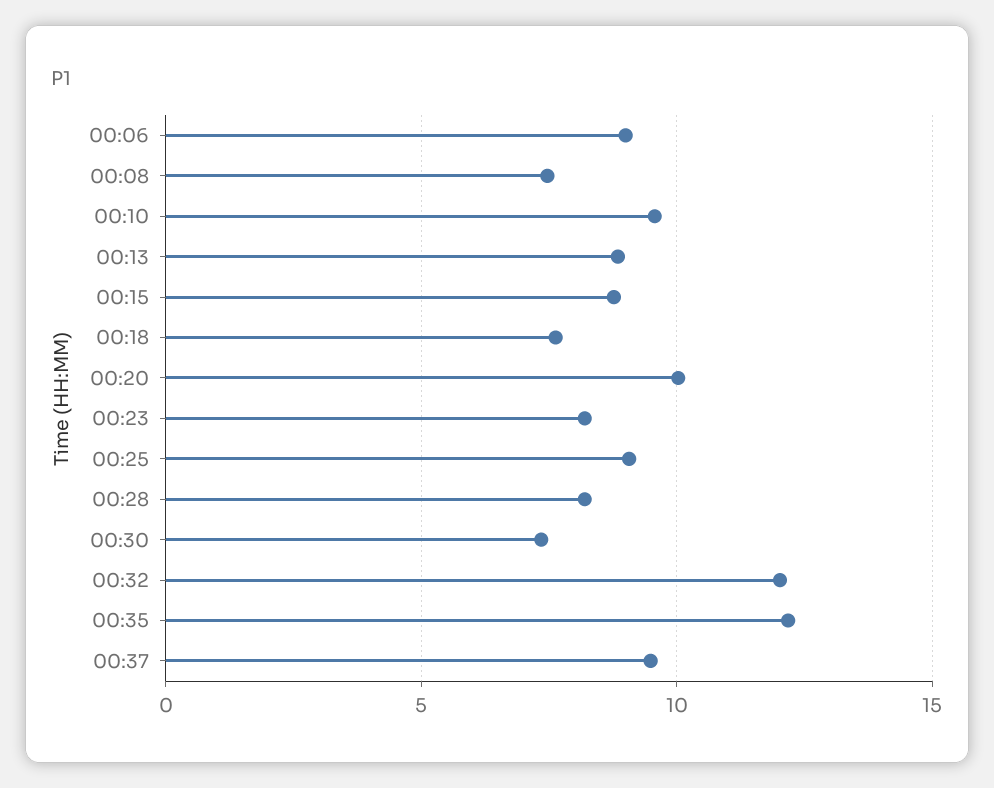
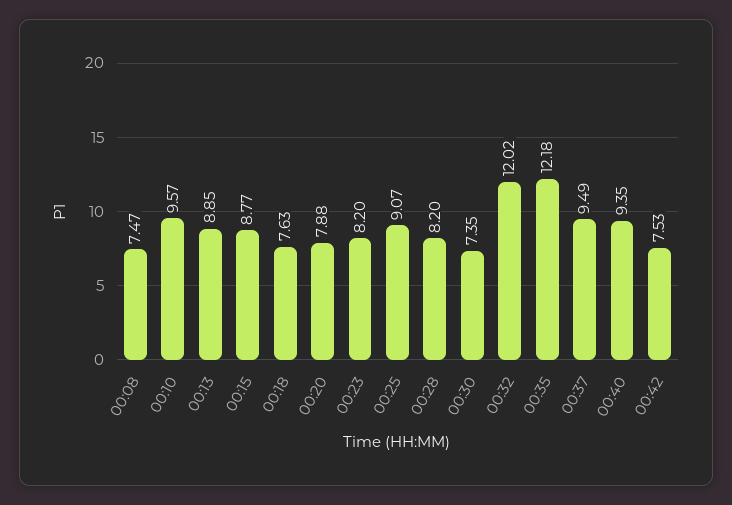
00:06: 9 -> none
00:20: 10 -> 7.88
00:40: none -> 9.35
00:42: none -> 7.53

